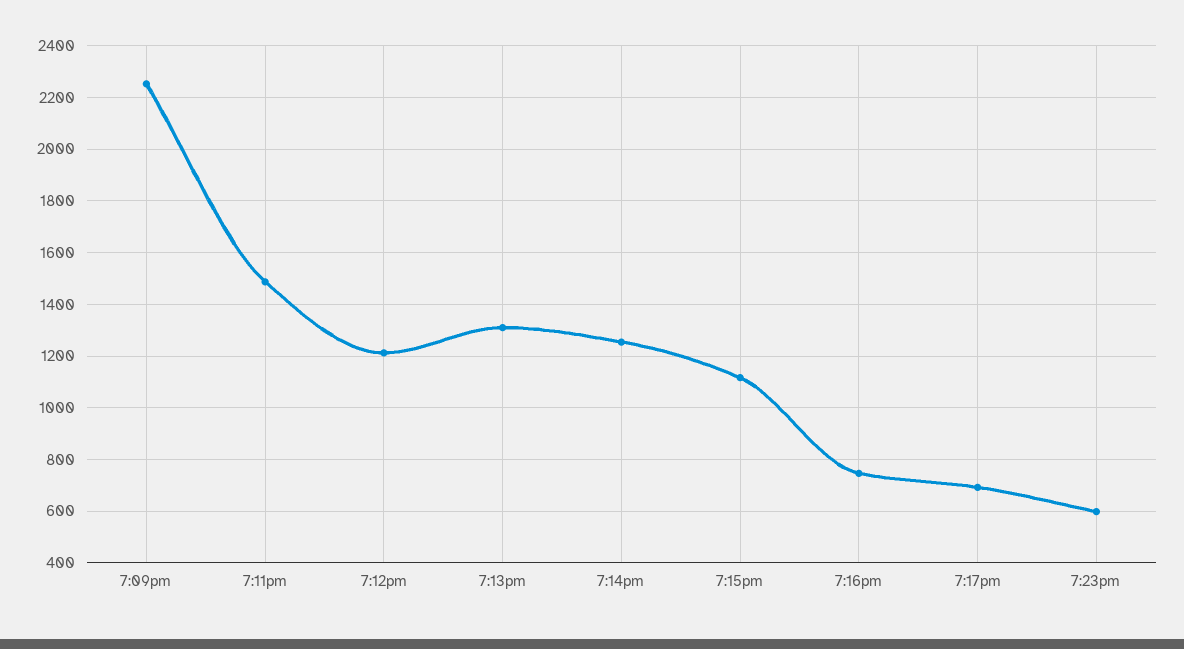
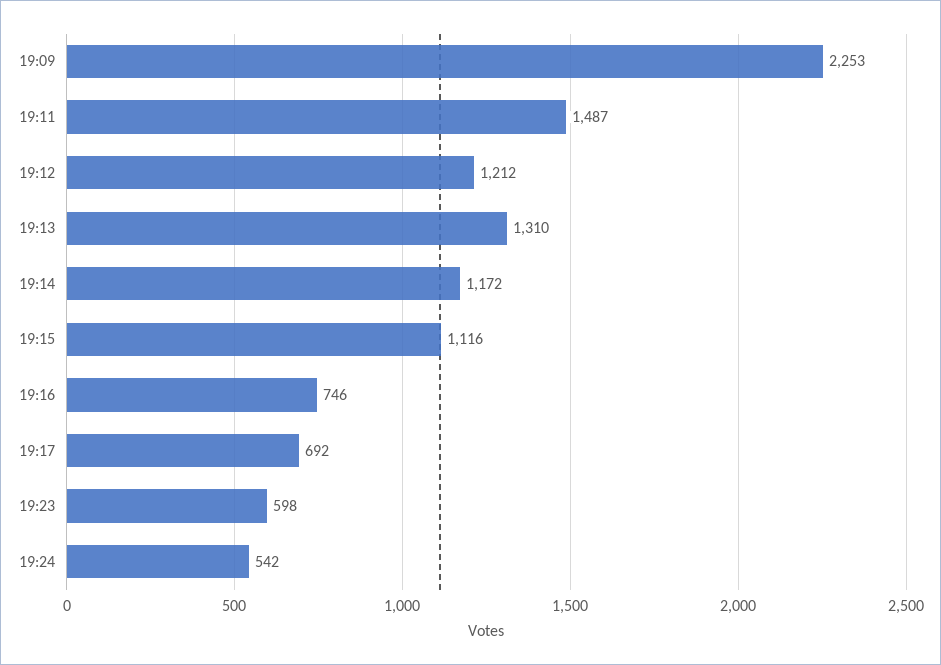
7:14pm: 1250 -> 1172
19:24: none -> 542

